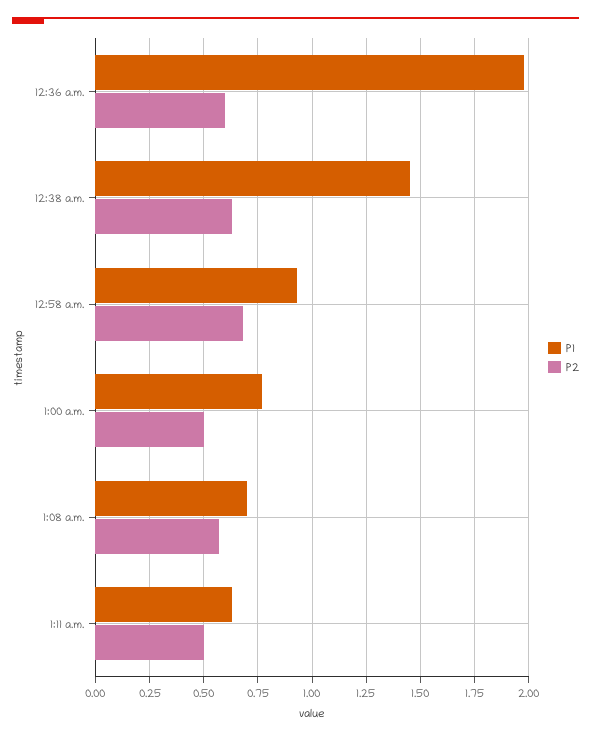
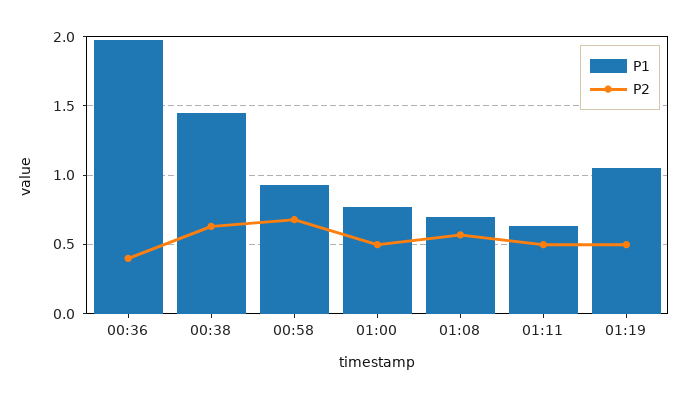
P2, 12:36 a.m.: 0.6 -> 0.4
P1, 01:19: none -> 1.05
P2, 01:19: none -> 0.5

